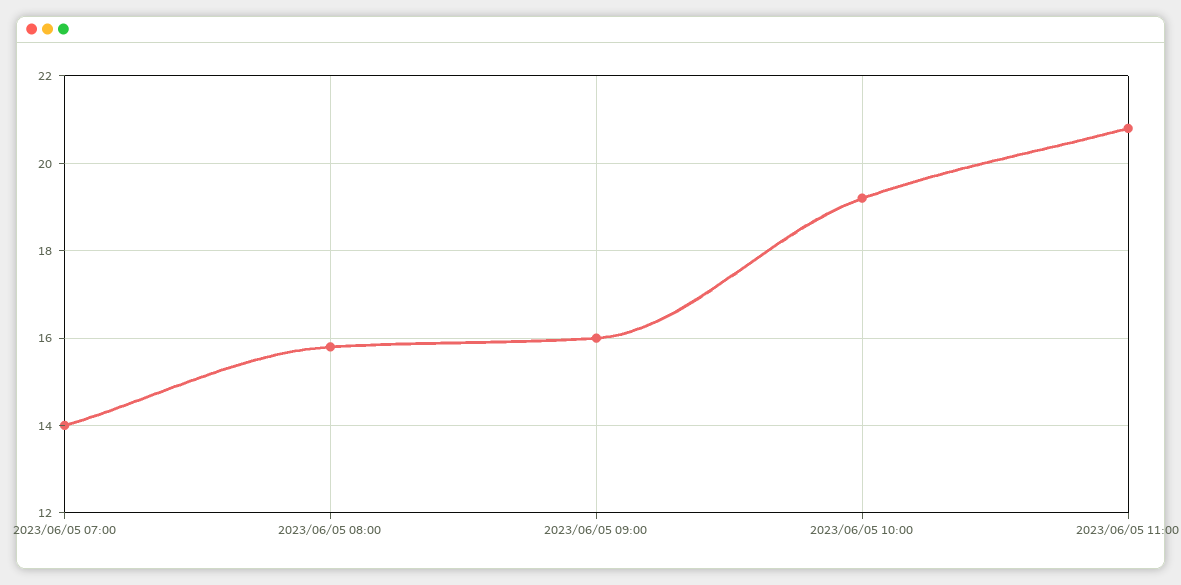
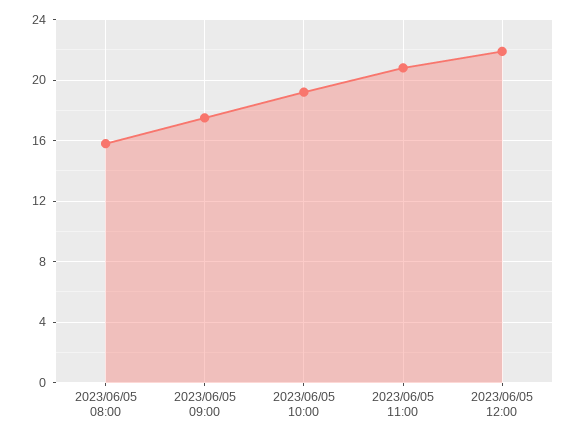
2023/06/05 07:00: 14 -> none
2023/06/05 09:00: 16 -> 17.5
2023/06/05 12:00: none -> 22

